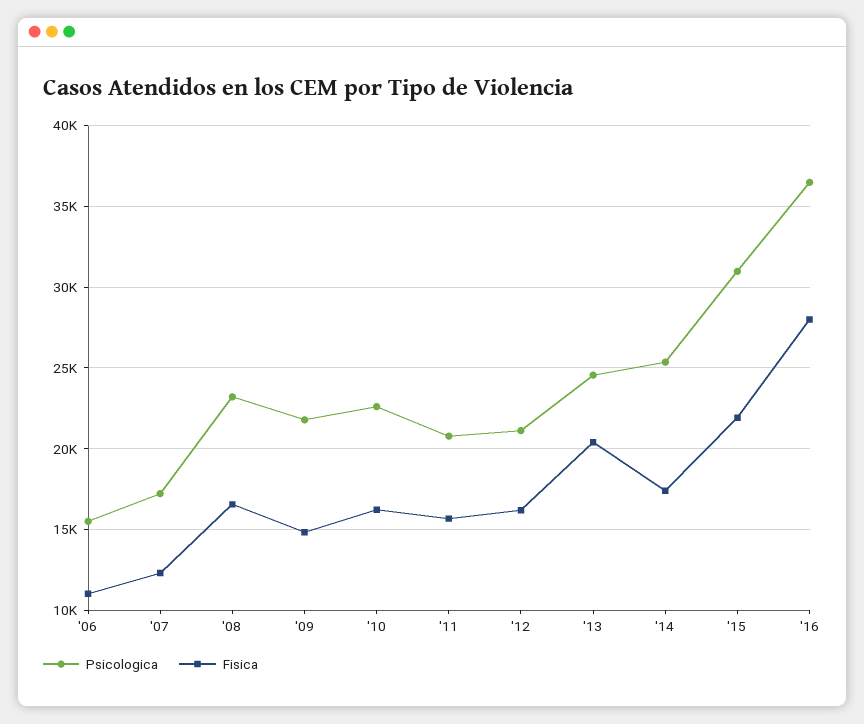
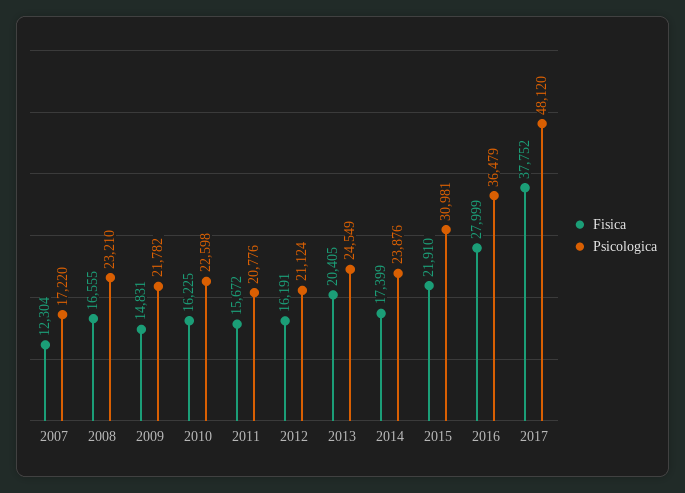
Psicologica, '06: 15500 -> none
Fisica, '06: 11000 -> none
Psicologica, '14: 25500 -> 23876
Fisica, 2017: none -> 37752
Psicologica, 2017: none -> 48120

